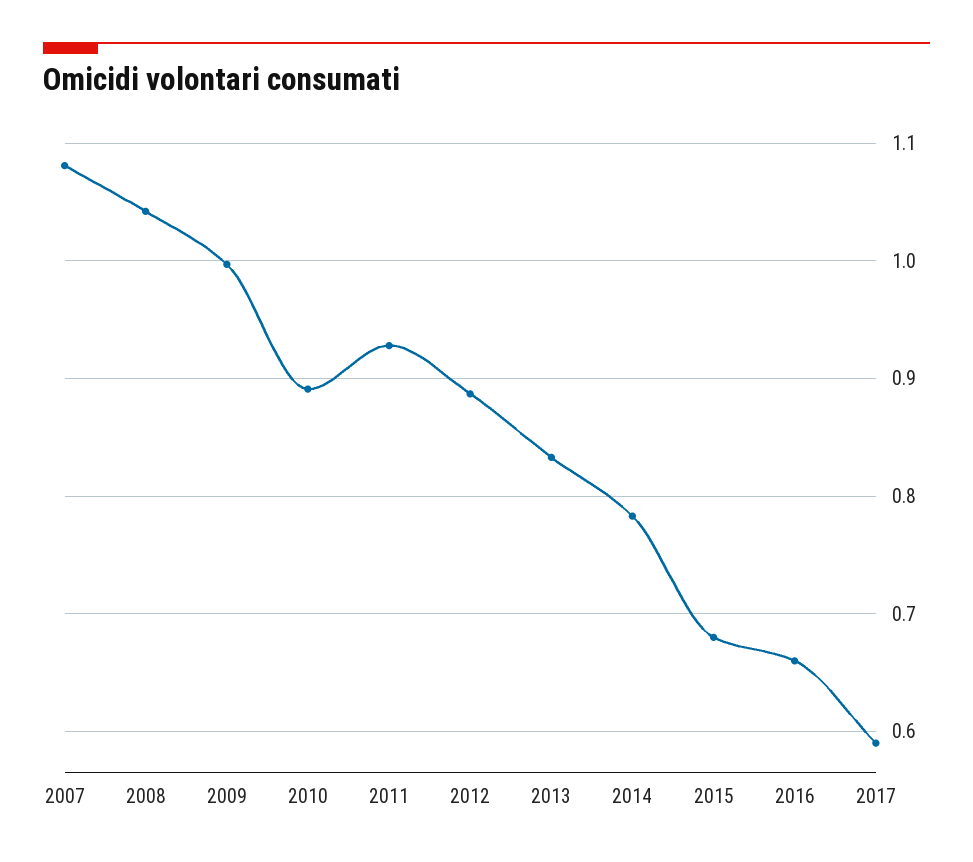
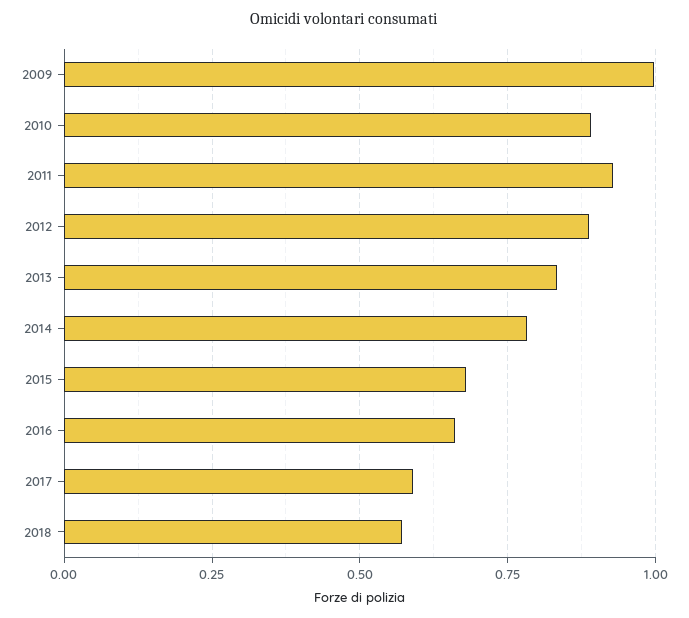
2007: 1.08 -> none
2008: 1.04 -> none
2018: none -> 0.575

